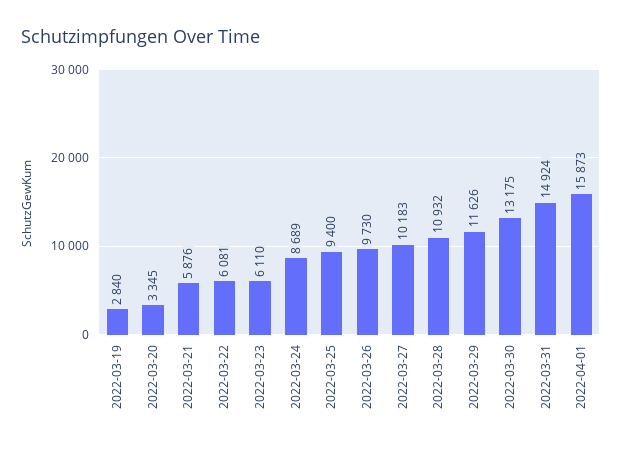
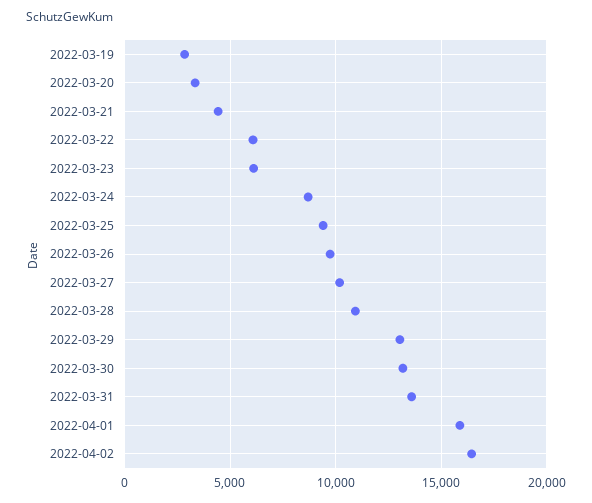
2022-03-21: 5876 -> 4500
2022-03-29: 11626 -> 13000
2022-03-31: 14924 -> 13500
2022-04-02: none -> 16500

